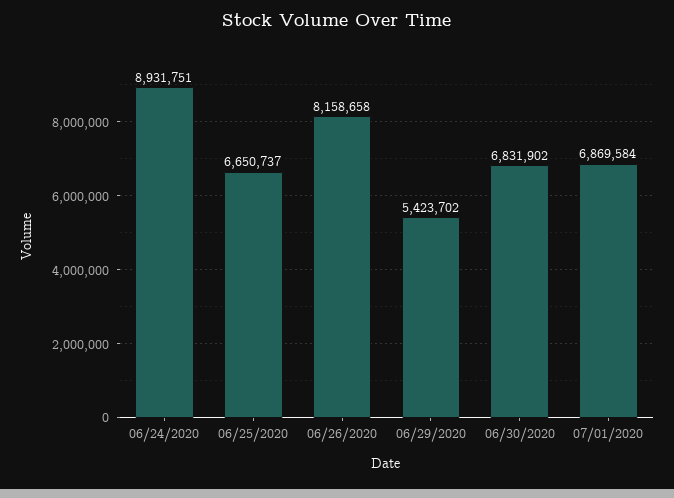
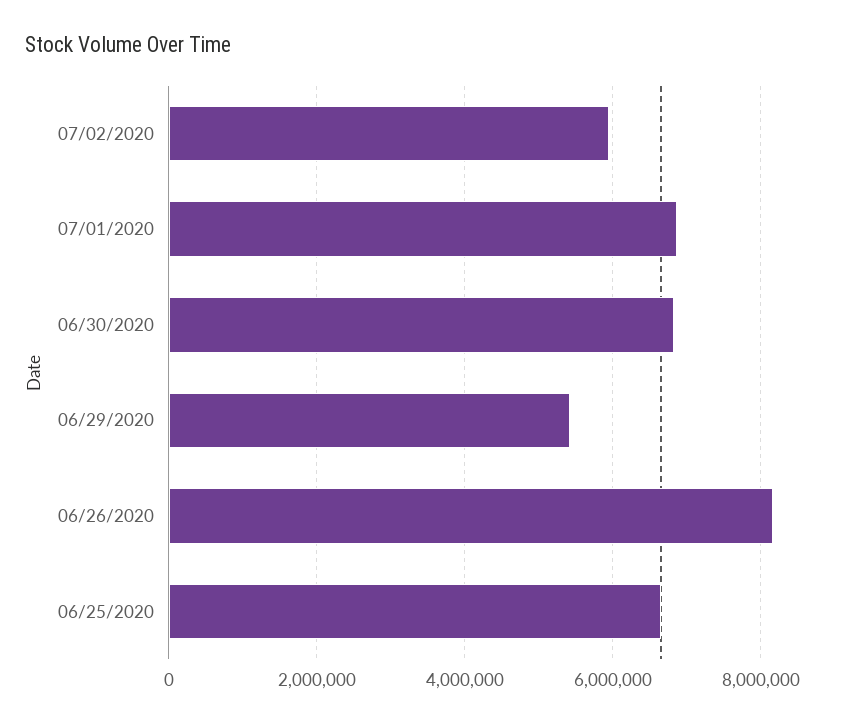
06/24/2020: 8931751 -> none
07/02/2020: none -> 6000000

